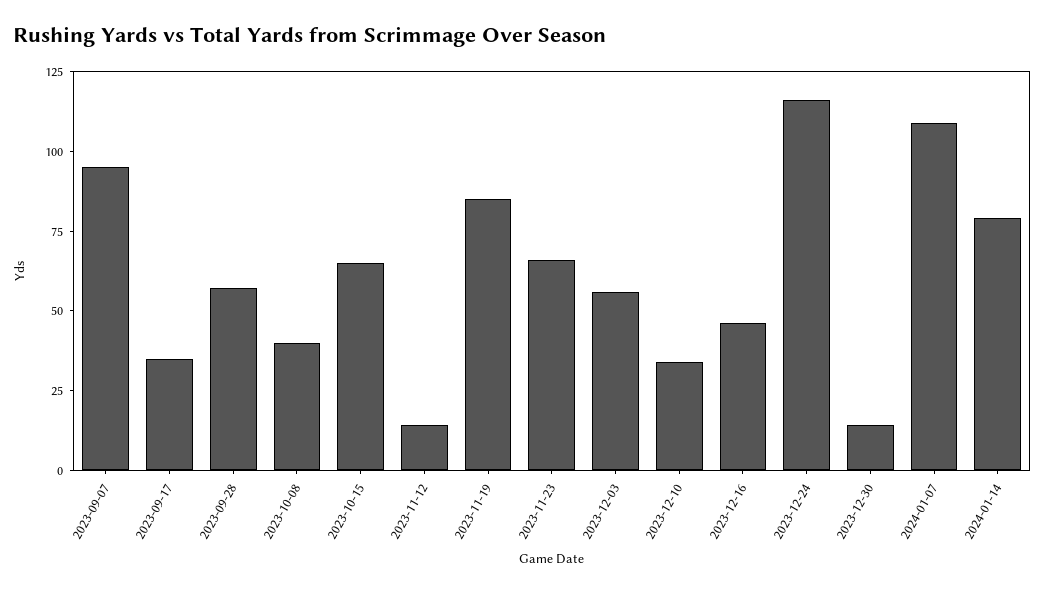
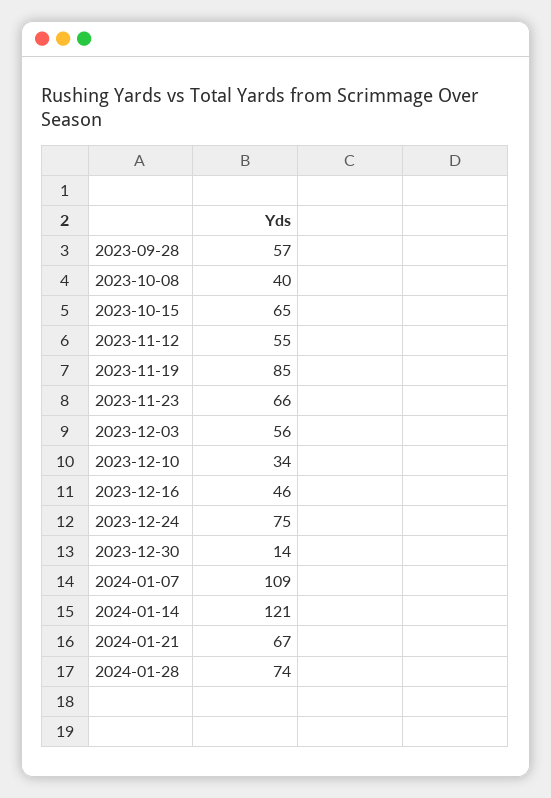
2023-09-07: 95 -> none
2023-09-17: 35 -> none
2023-11-12: 15 -> 55
2023-12-24: 115 -> 75
2024-01-14: 80 -> 121
2024-01-21: none -> 67
2024-01-28: none -> 74

